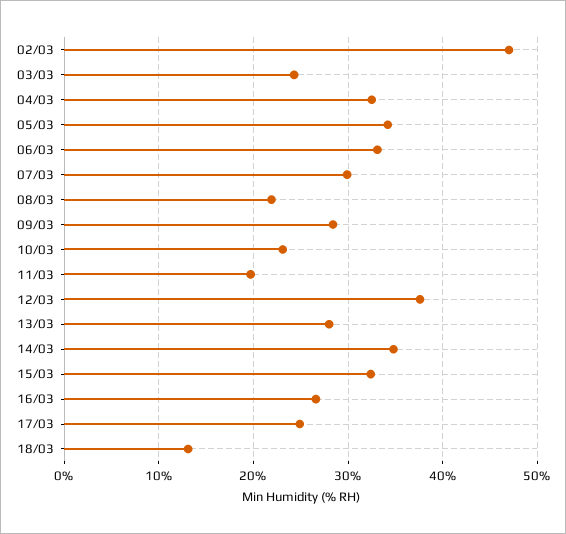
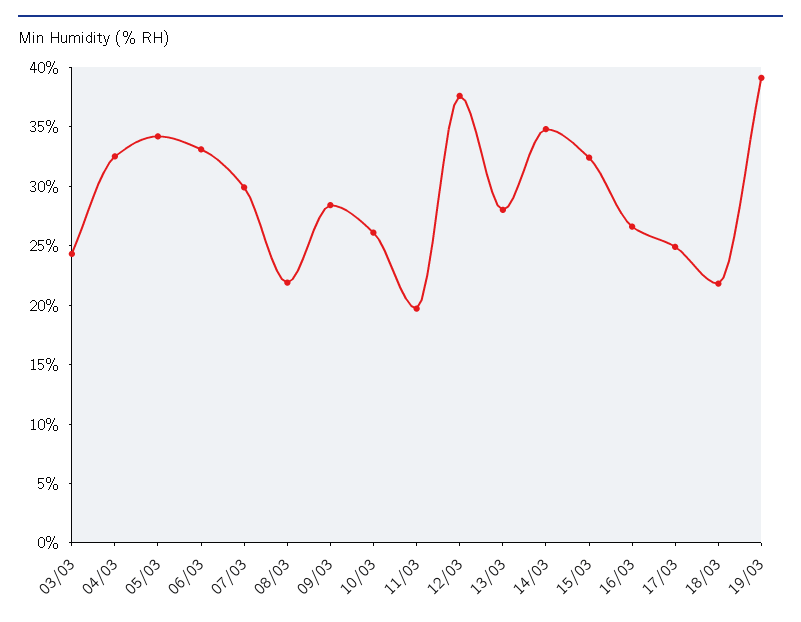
02/03: 47 -> none
10/03: 23 -> 26
18/03: 13 -> 22
19/03: none -> 39

